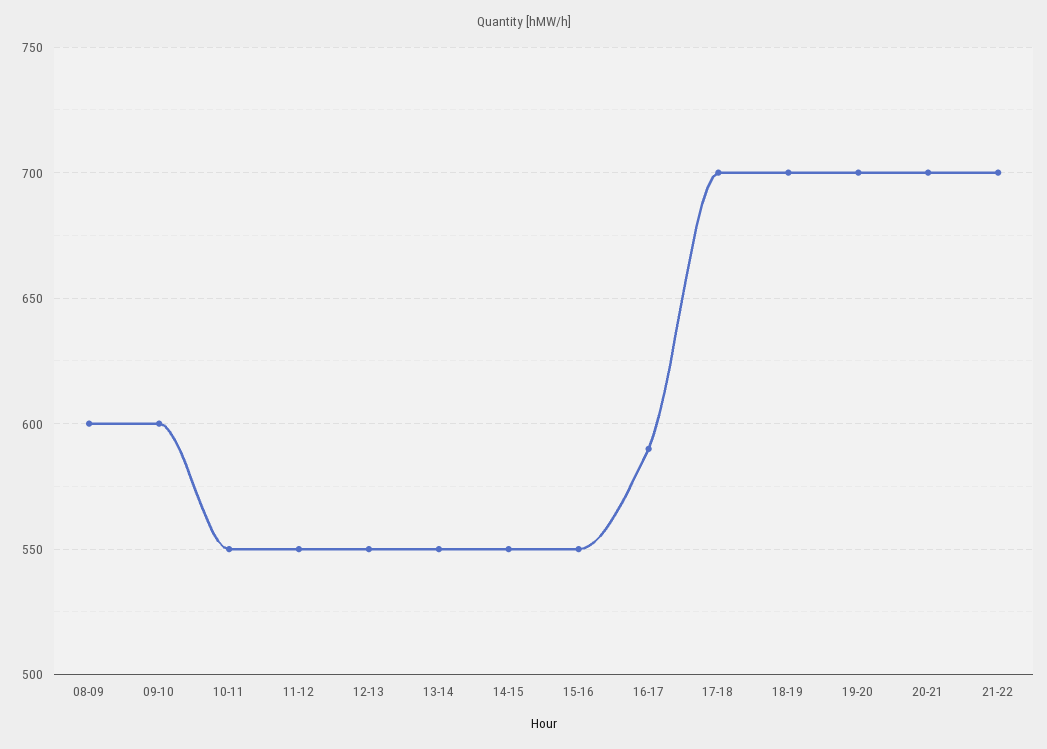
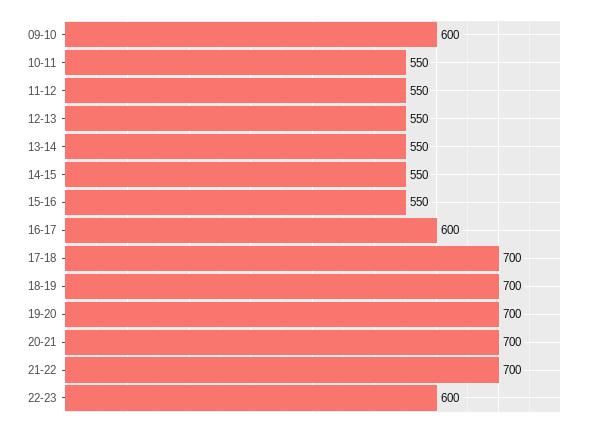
08-09: 600 -> none
16-17: 590 -> 600
22-23: none -> 600

